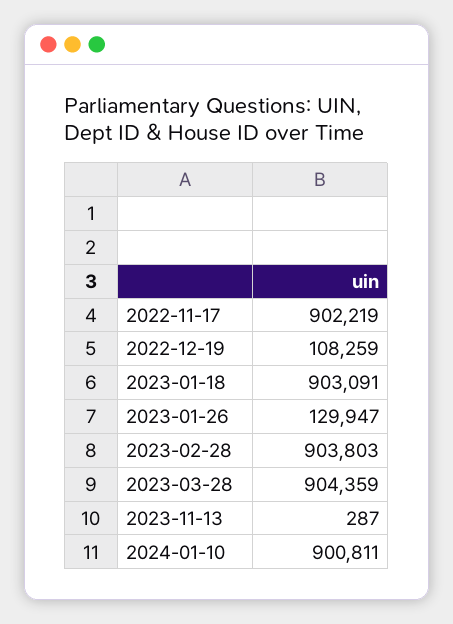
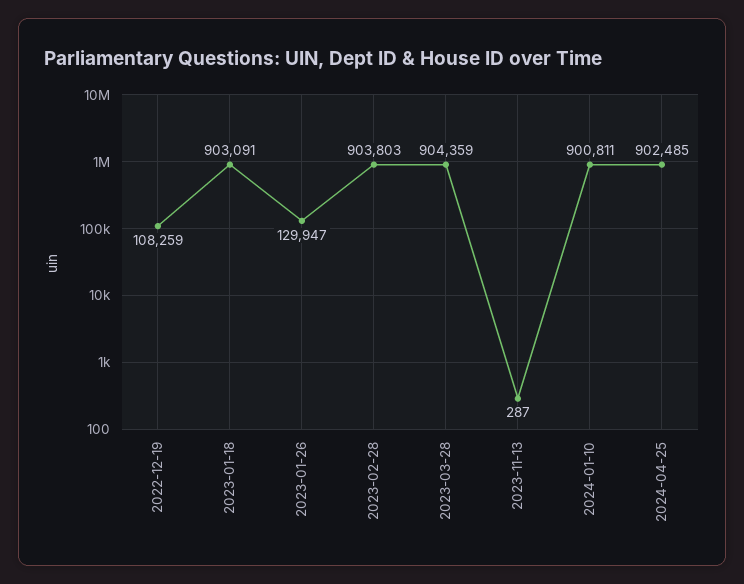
2022-11-17: 902219 -> none
2024-04-25: none -> 902485

